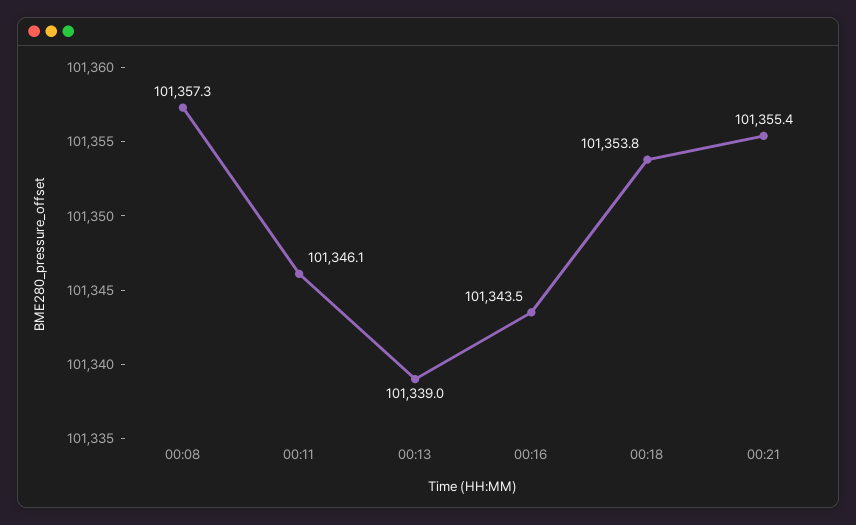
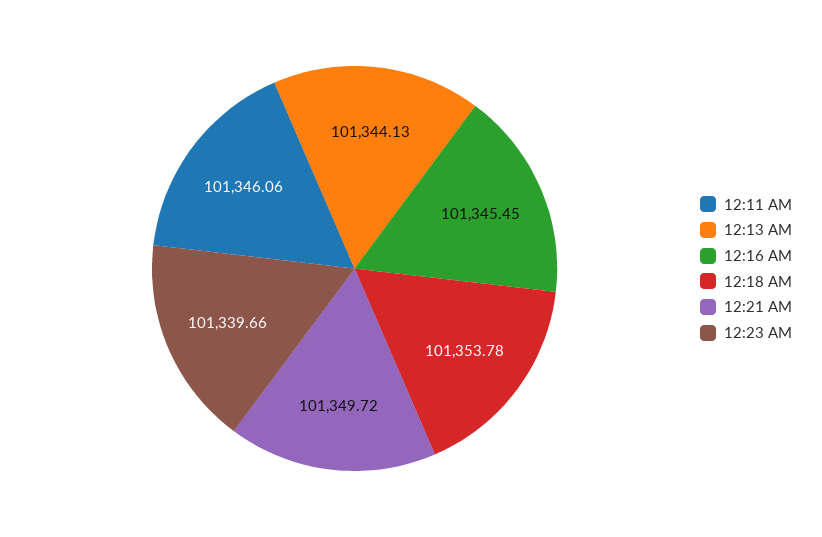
00:08: 101357.3 -> none
00:13: 101339 -> 101344.13
00:16: 101343.5 -> 101345.45
00:21: 101355.4 -> 101349.72
12:23 AM: none -> 101339.66

